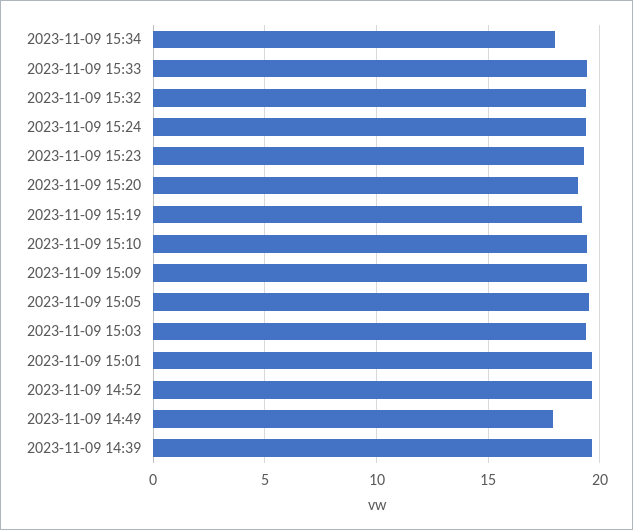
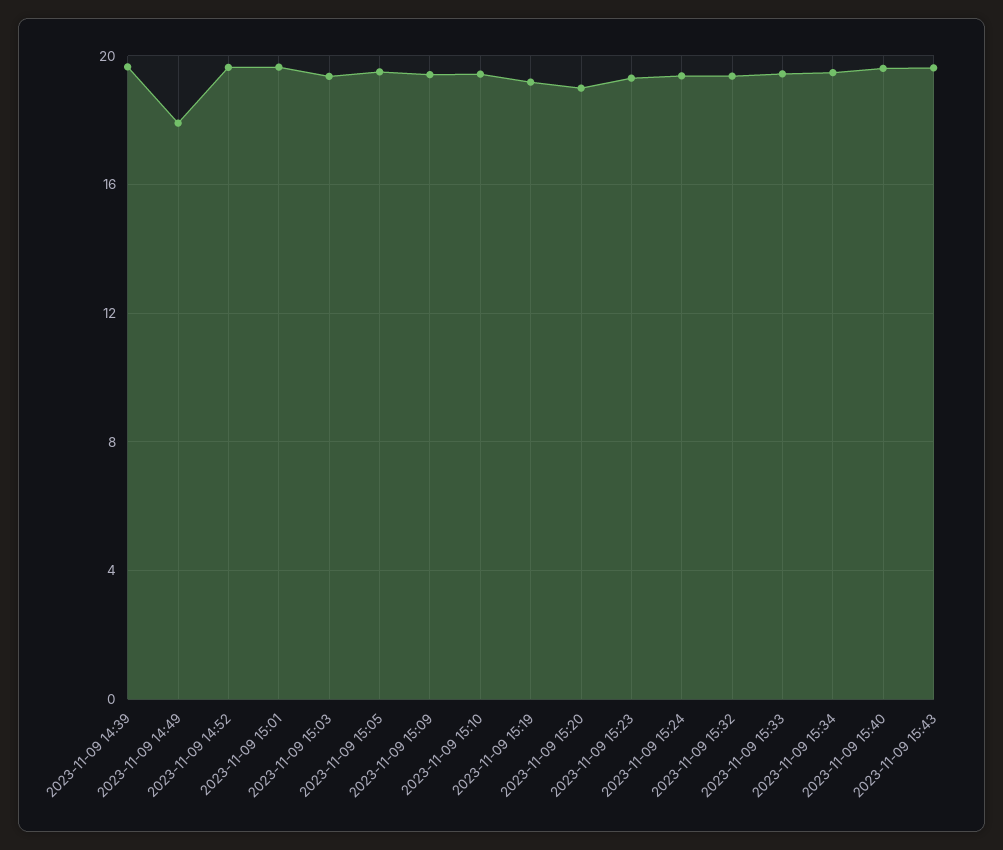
2023-11-09 15:34: 18 -> 19.5
2023-11-09 15:40: none -> 19.5
2023-11-09 15:43: none -> 19.5

